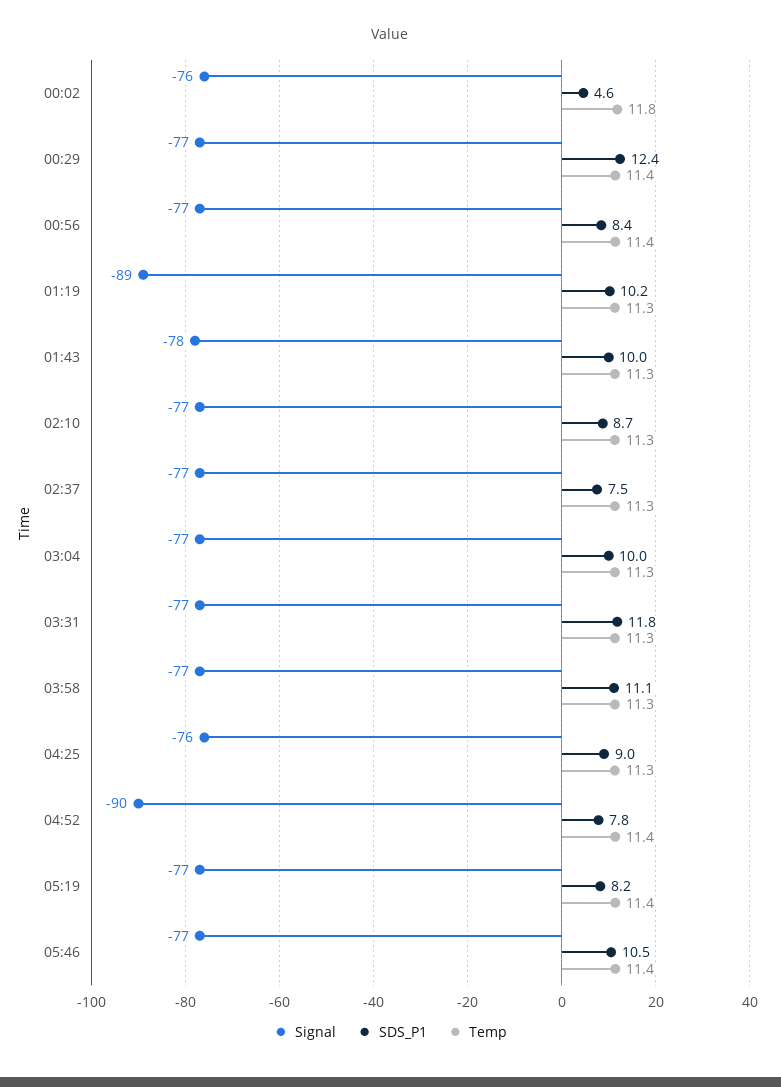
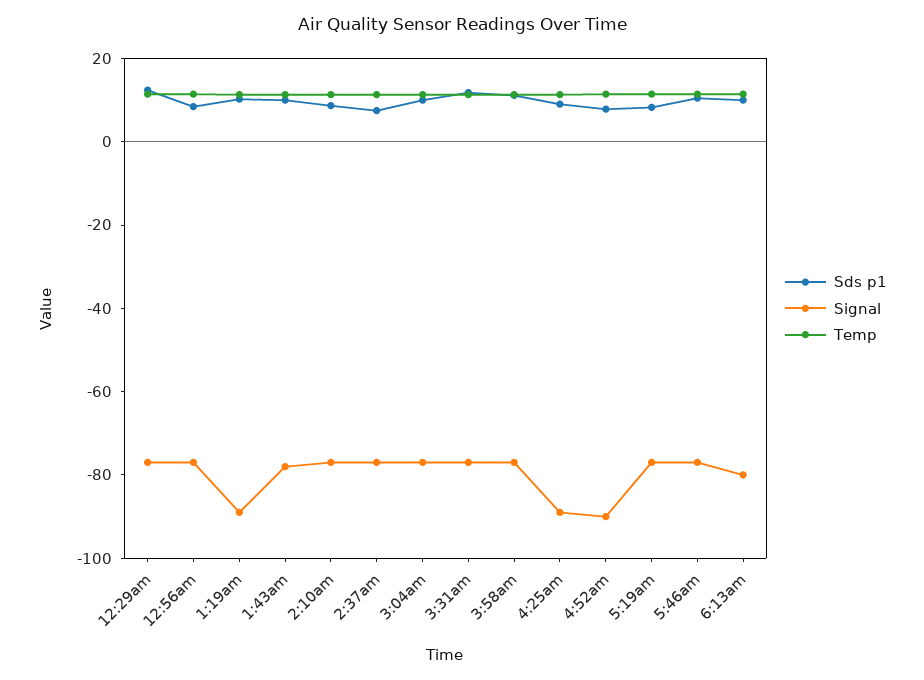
Signal, 00:02: -76 -> none
SDS_P1, 00:02: 4.6 -> none
Temp, 00:02: 11.8 -> none
Signal, 04:25: -76 -> -90
SDS_P1, 6:13am: none -> 10
Signal, 6:13am: none -> -80
Temp, 6:13am: none -> 10

